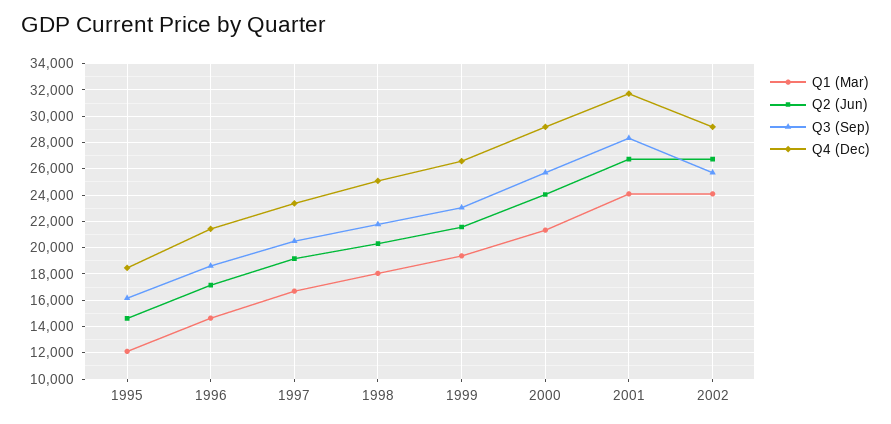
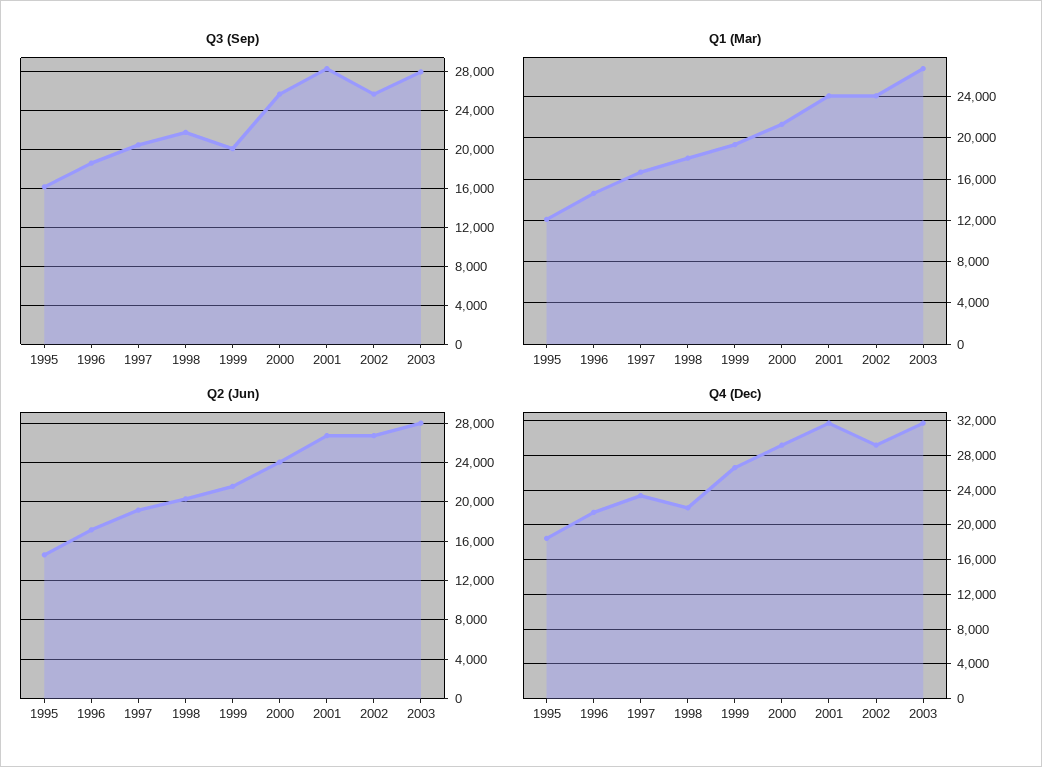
Q4 (Dec), 1998: 25000 -> 22000
Q3 (Sep), 1999: 23000 -> 20000
Q3 (Sep), 2003: none -> 28000
Q1 (Mar), 2003: none -> 27000
Q2 (Jun), 2003: none -> 28000
Q4 (Dec), 2003: none -> 32000

